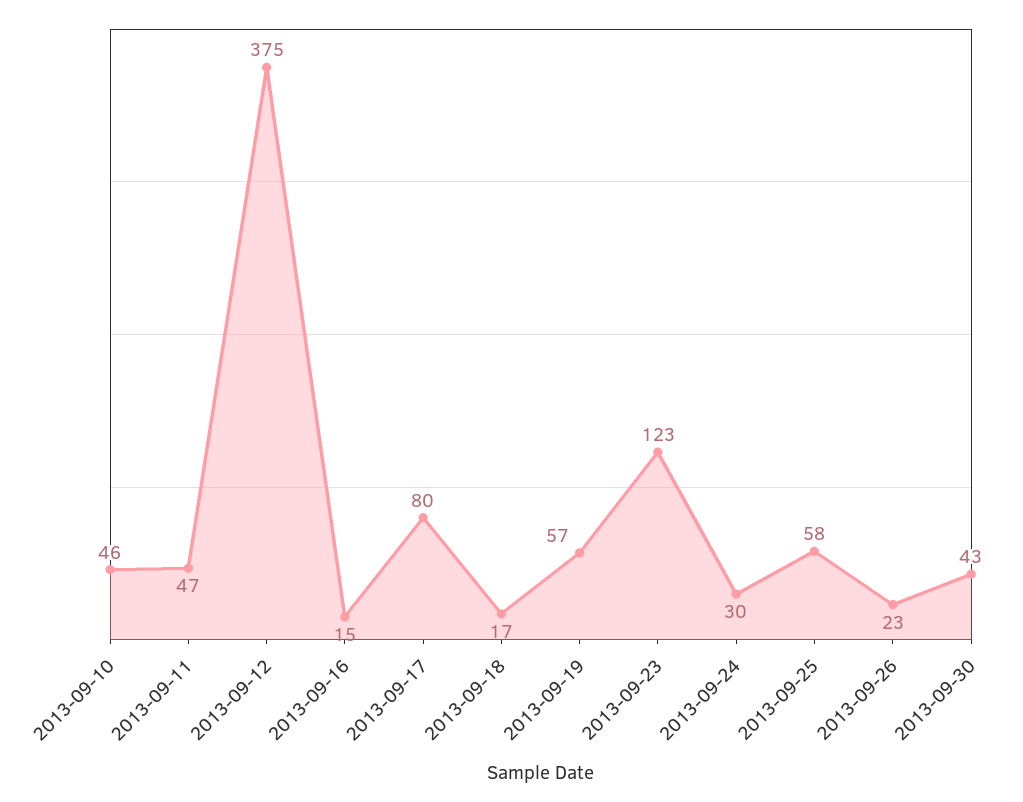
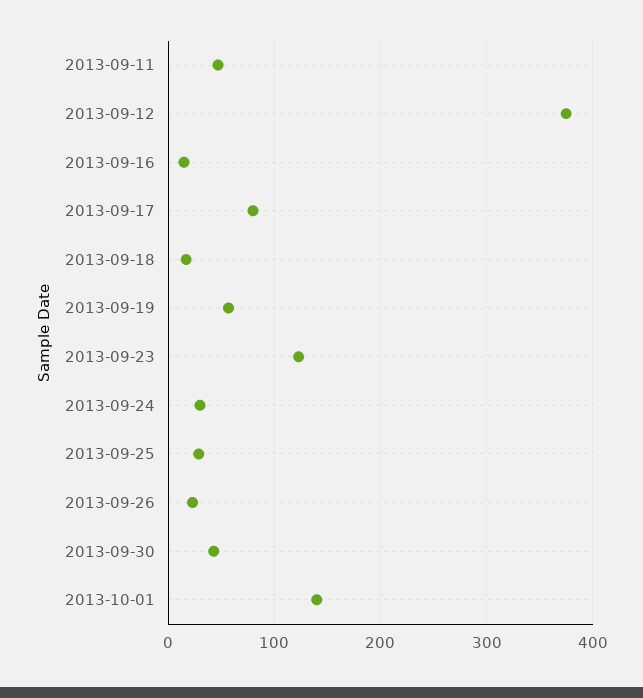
2013-09-10: 46 -> none
2013-09-25: 58 -> 30
2013-10-01: none -> 140

